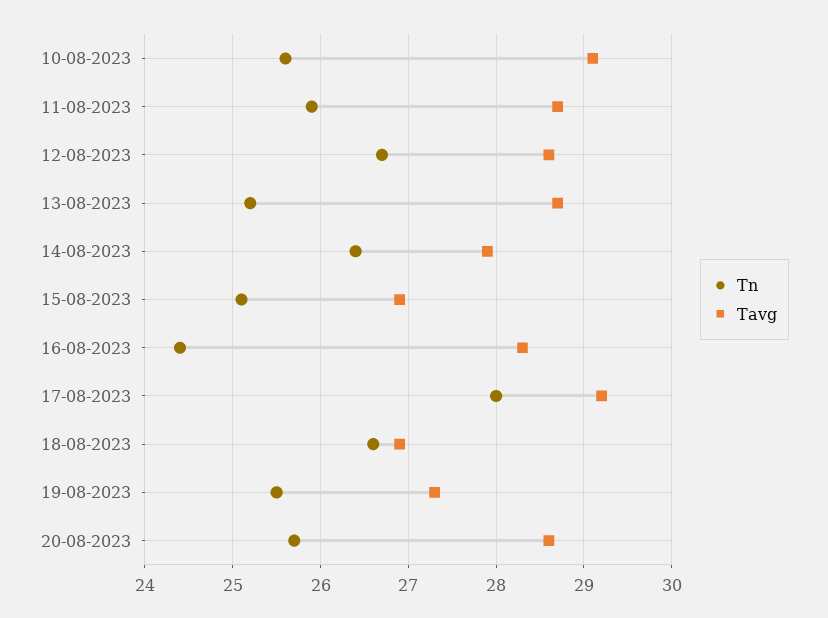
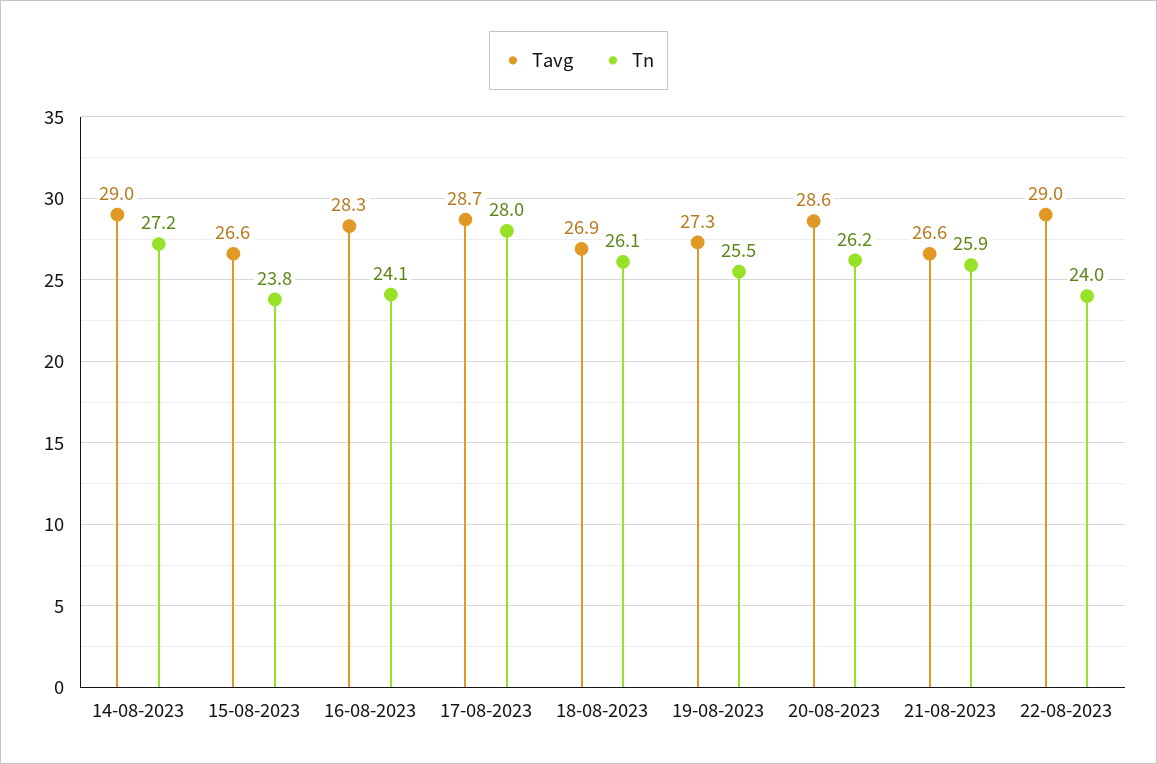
Tn, 10-08-2023: 25.6 -> none
Tavg, 10-08-2023: 29.1 -> none
Tn, 11-08-2023: 25.9 -> none
Tavg, 11-08-2023: 28.7 -> none
Tn, 12-08-2023: 26.7 -> none
Tavg, 12-08-2023: 28.6 -> none
Tn, 13-08-2023: 25.2 -> none
Tavg, 13-08-2023: 28.7 -> none
Tn, 14-08-2023: 26.4 -> 27.2
Tavg, 14-08-2023: 27.9 -> 29
Tn, 15-08-2023: 25.1 -> 23.8
Tavg, 15-08-2023: 26.9 -> 26.6
Tn, 16-08-2023: 24.4 -> 24.1
Tavg, 17-08-2023: 29.2 -> 28.7
Tn, 18-08-2023: 26.6 -> 26.1
Tn, 20-08-2023: 25.7 -> 26.2
Tavg, 21-08-2023: none -> 26.6
Tn, 21-08-2023: none -> 25.9
Tavg, 22-08-2023: none -> 29
Tn, 22-08-2023: none -> 24

